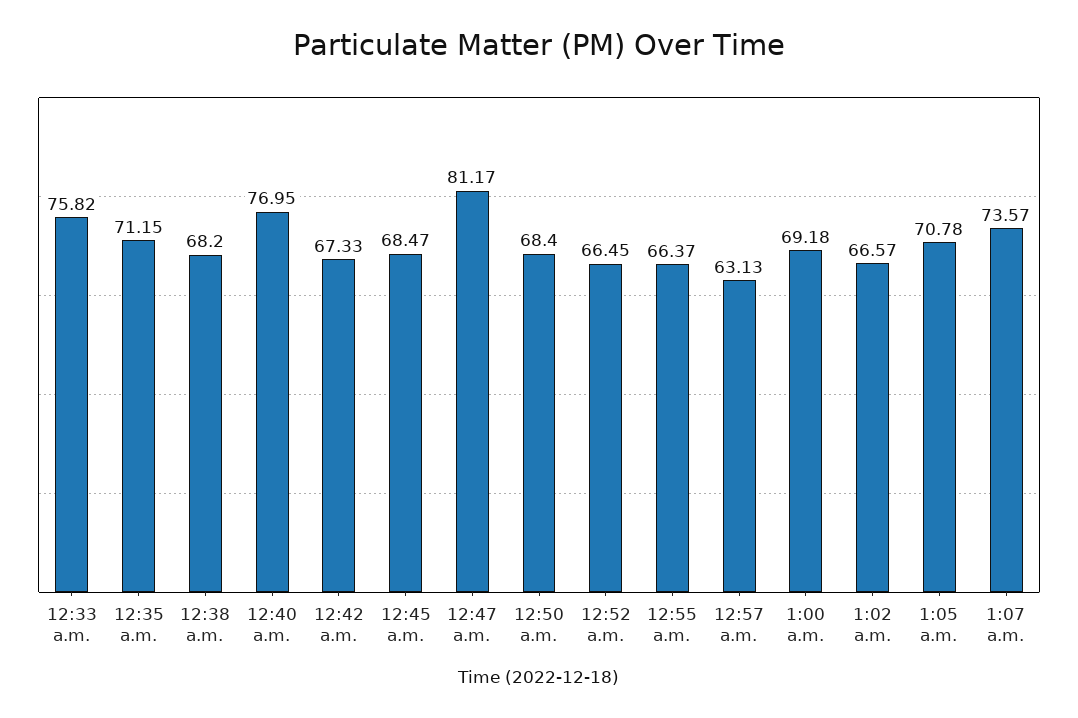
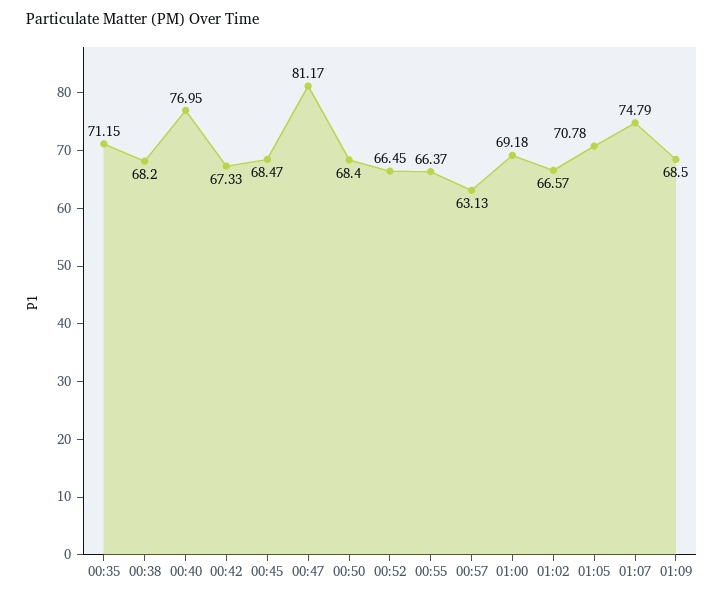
12:33 a.m.: 75.82 -> none
1:07 a.m.: 73.57 -> 74.79
01:09: none -> 68.5

